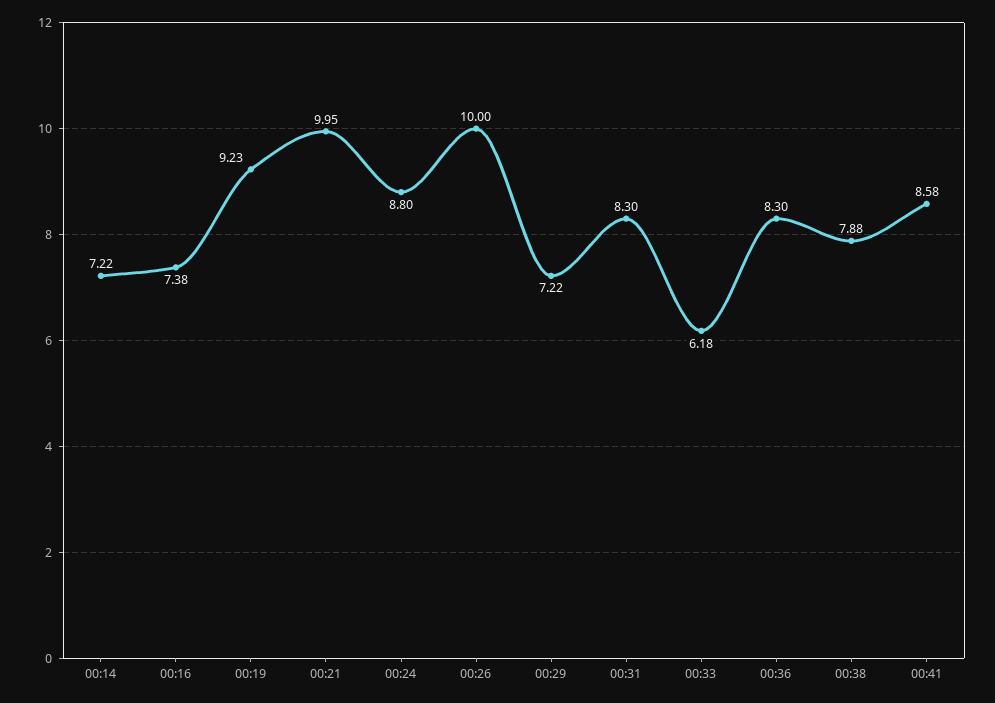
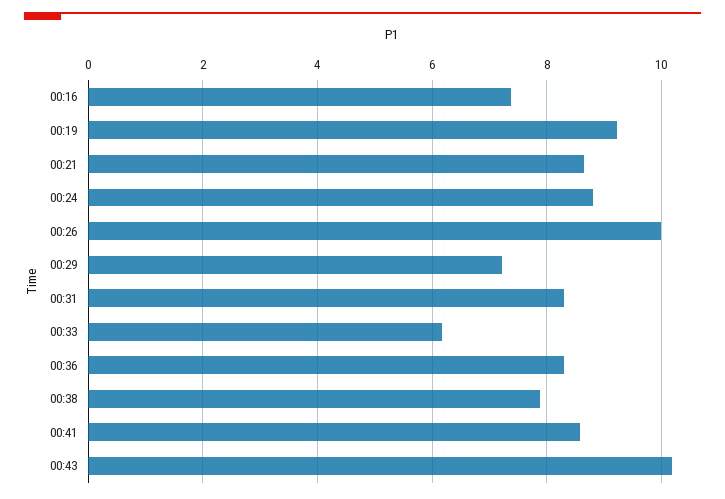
00:14: 7.22 -> none
00:21: 9.95 -> 8.6
00:43: none -> 10.2

